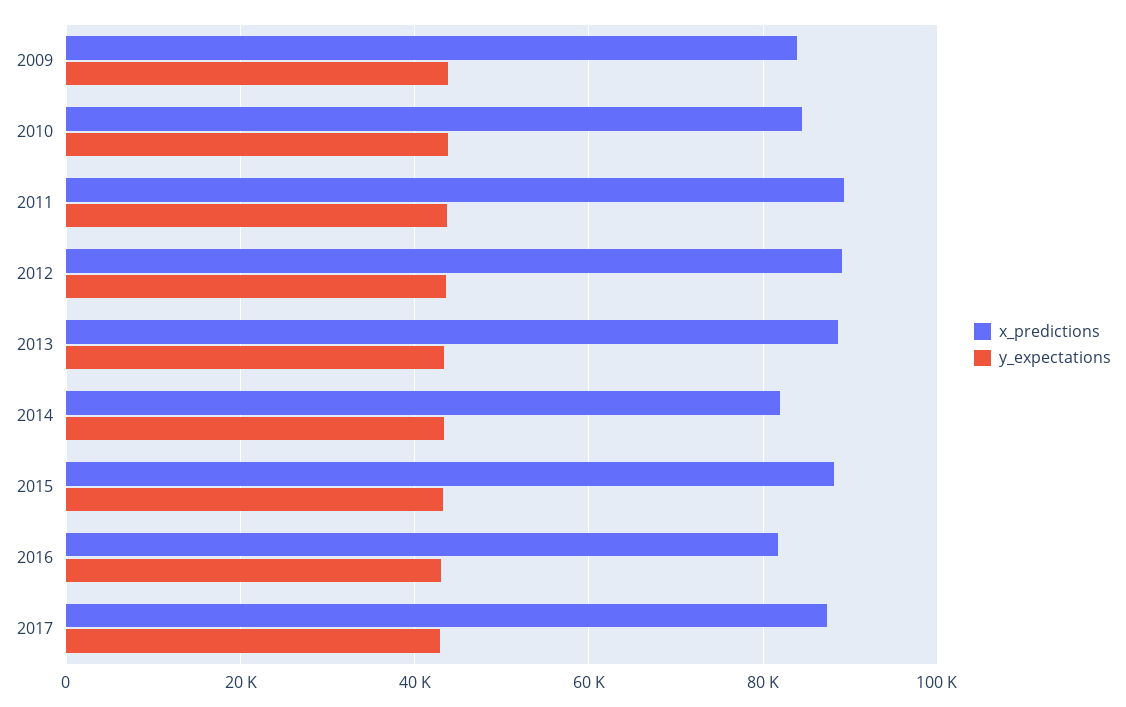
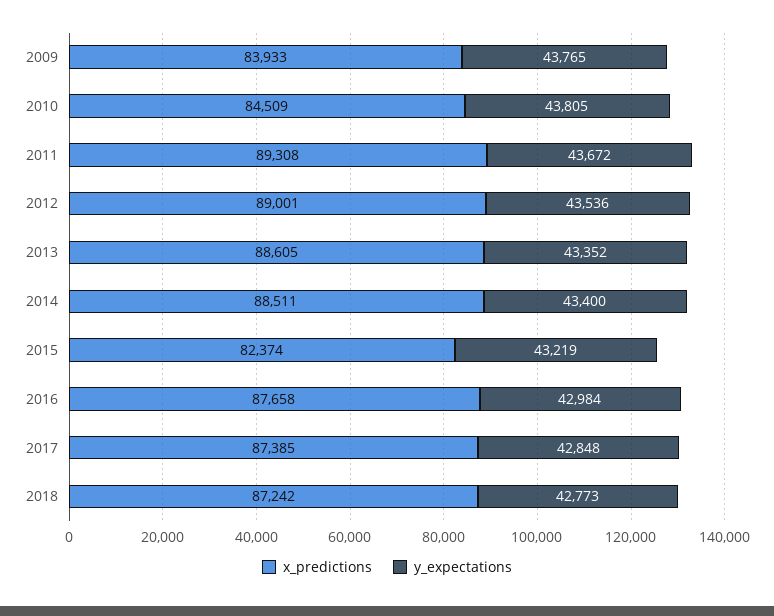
x_predictions, 2014: 82000 -> 88511
x_predictions, 2015: 88000 -> 82374
x_predictions, 2016: 82000 -> 87658
x_predictions, 2018: none -> 87242
y_expectations, 2018: none -> 42773

